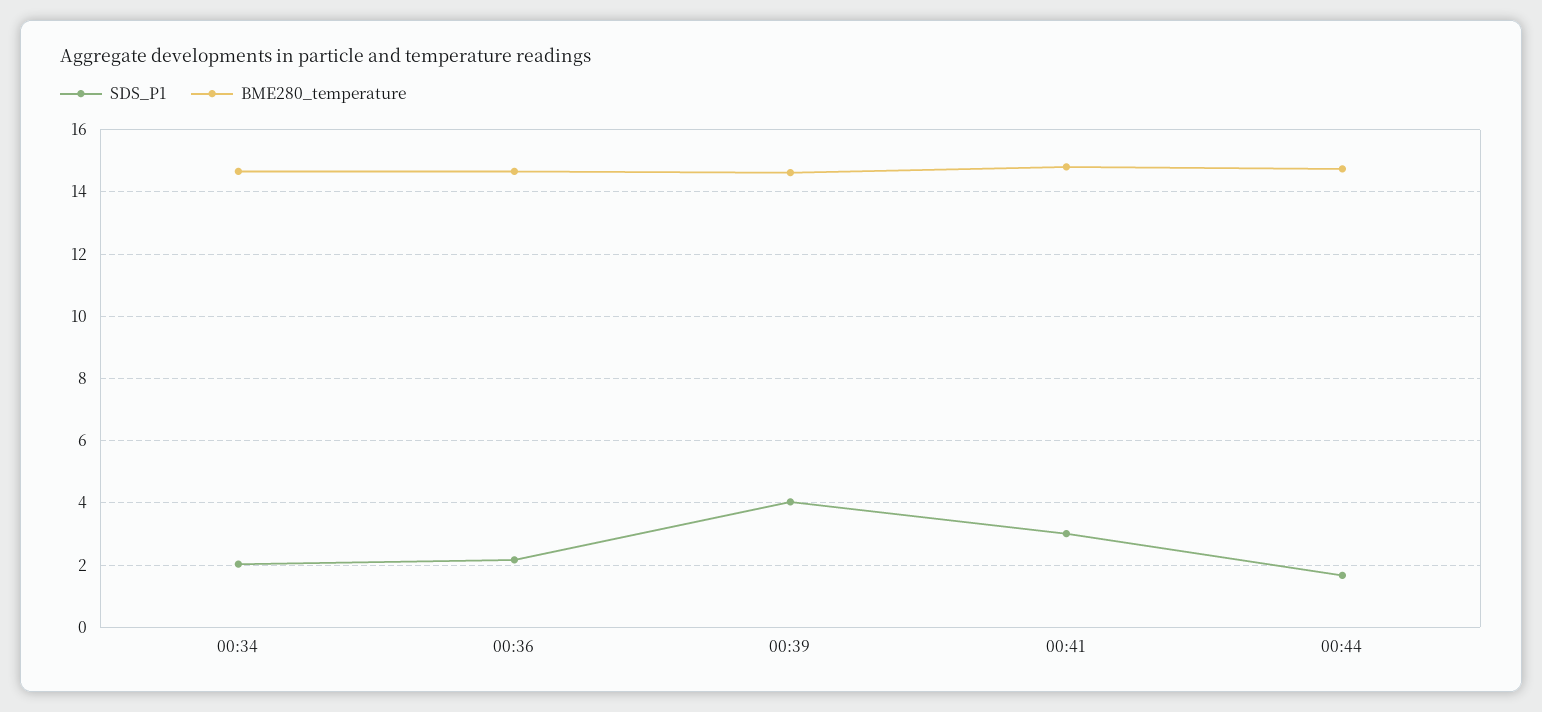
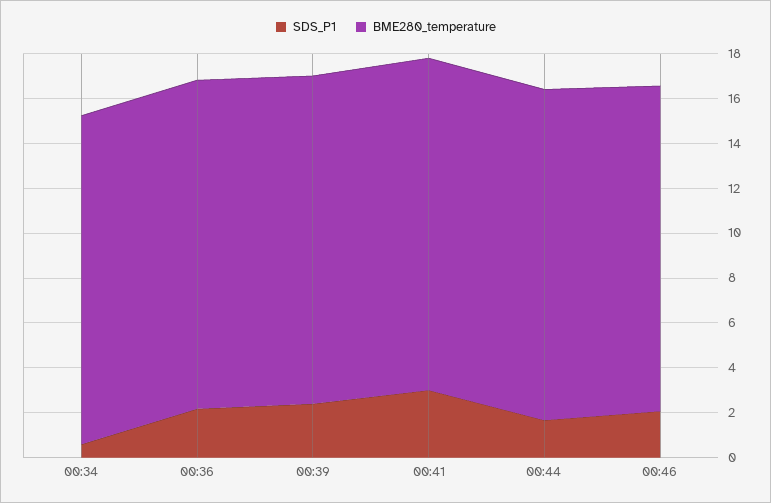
SDS_P1, 00:34: 2 -> 0.5
SDS_P1, 00:39: 4 -> 2.5
SDS_P1, 00:46: none -> 2
BME280_temperature, 00:46: none -> 14.5

